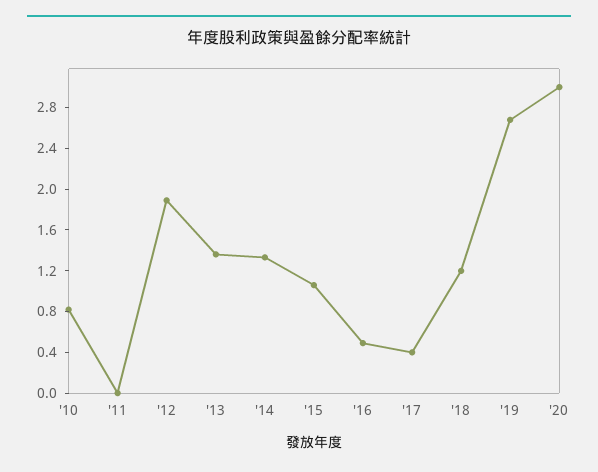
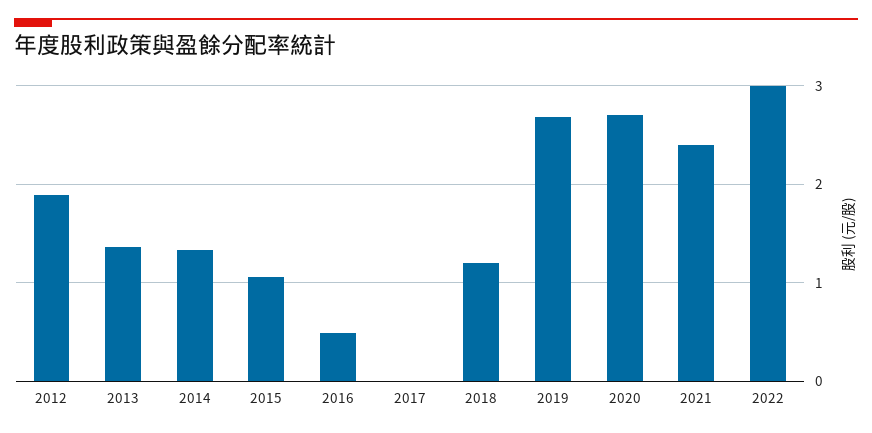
'10: 0.8 -> none
'11: 0 -> none
'17: 0.4 -> 0
'20: 3 -> 2.7
2021: none -> 2.4
2022: none -> 3

